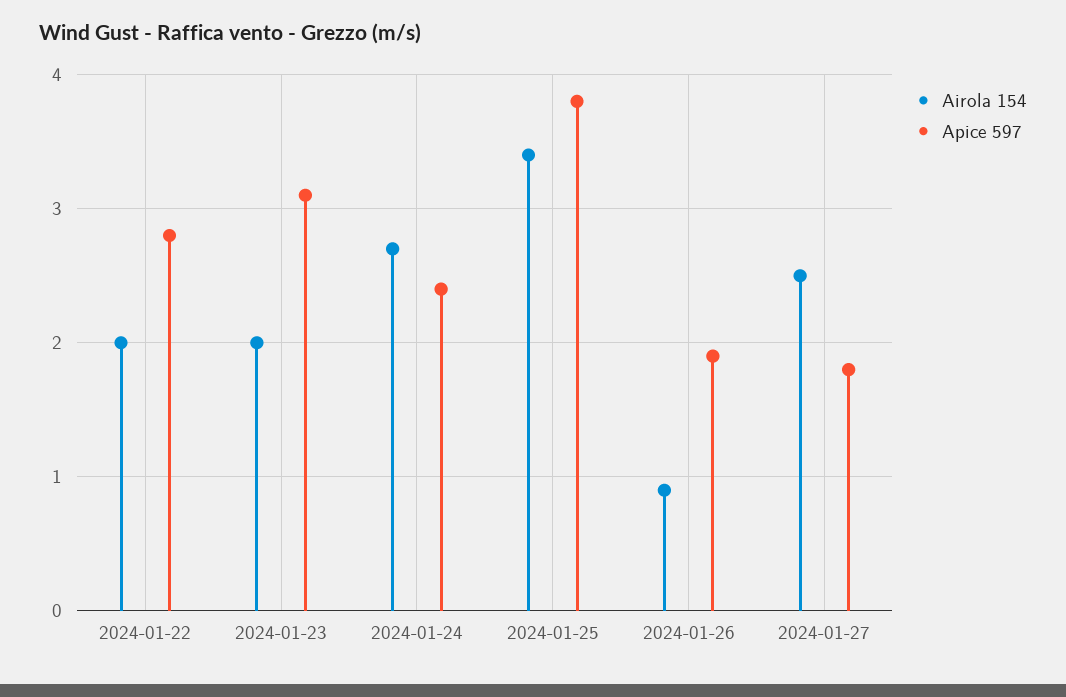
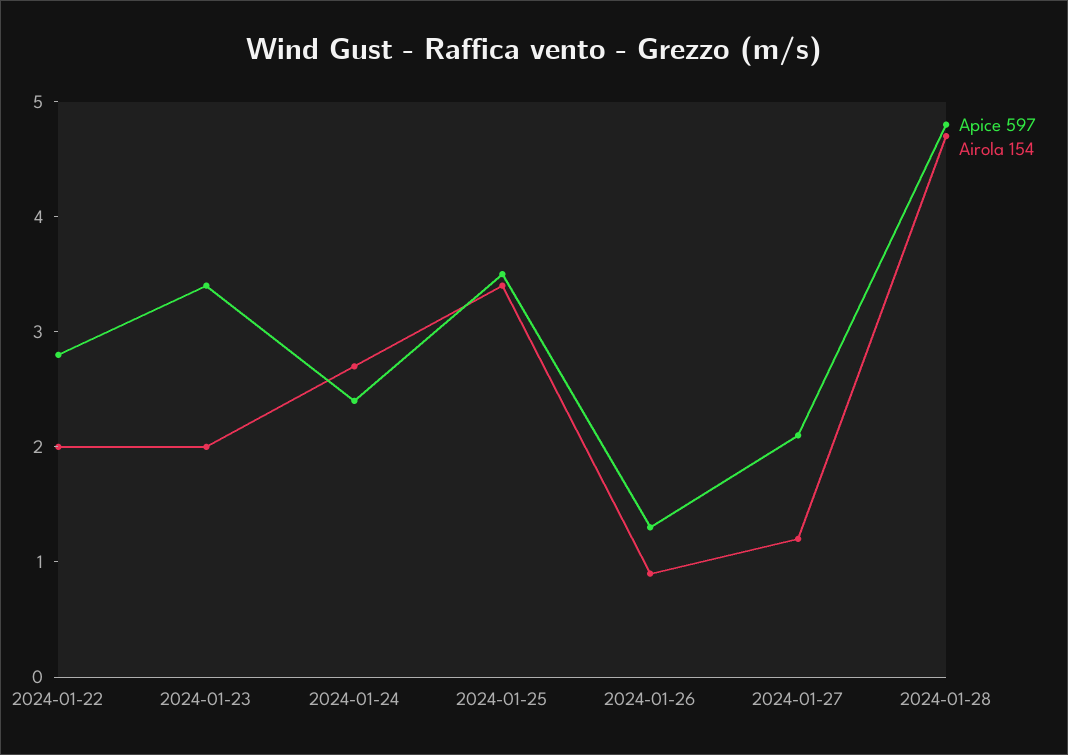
Apice 597, 2024-01-23: 3.1 -> 3.4
Apice 597, 2024-01-25: 3.8 -> 3.5
Apice 597, 2024-01-26: 1.9 -> 1.3
Airola 154, 2024-01-27: 2.5 -> 1.2
Apice 597, 2024-01-27: 1.8 -> 2.1
Apice 597, 2024-01-28: none -> 4.8
Airola 154, 2024-01-28: none -> 4.7

